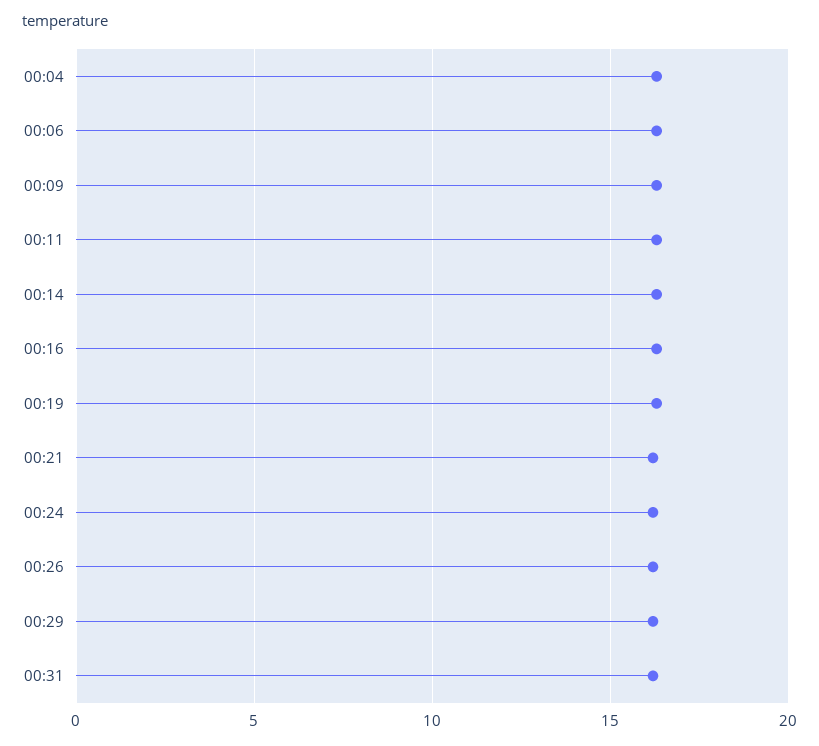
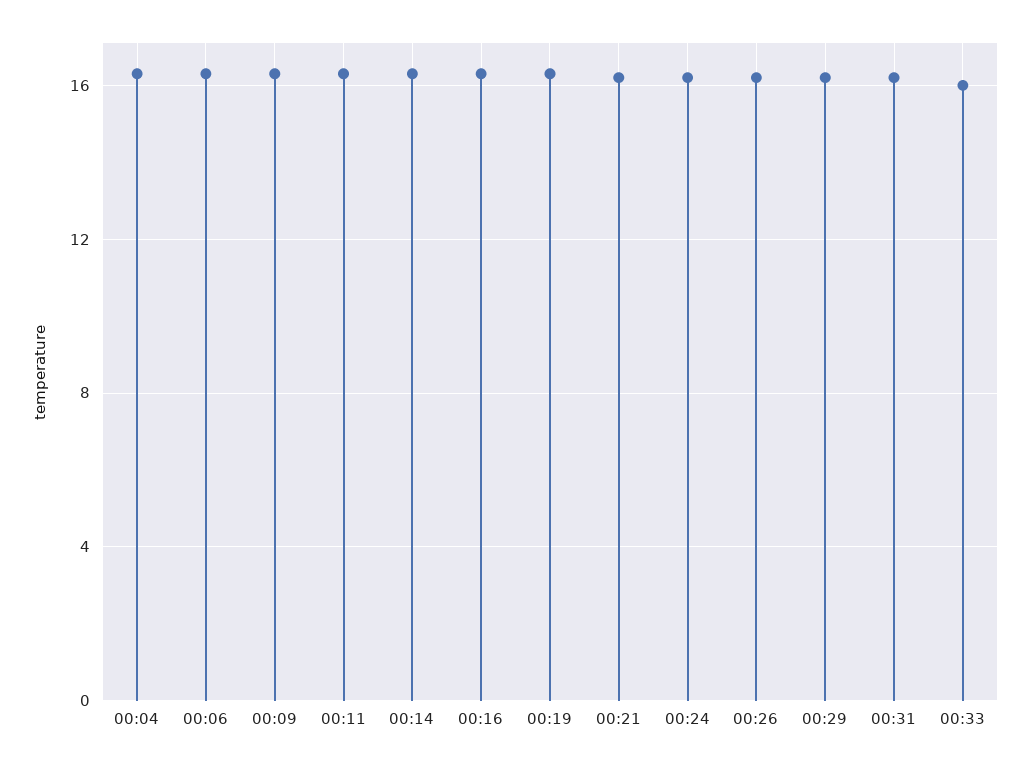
00:33: none -> 16

